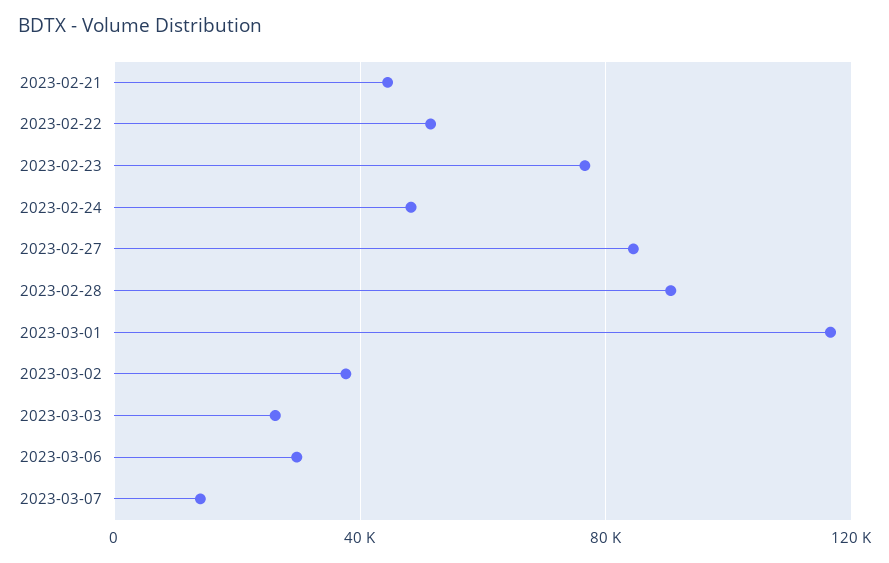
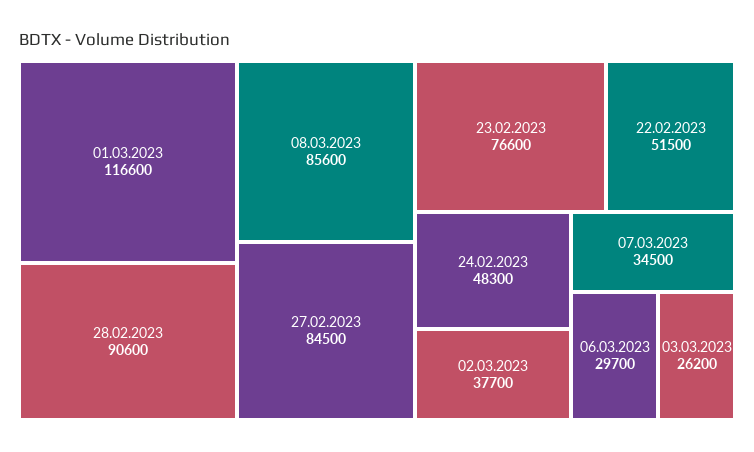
2023-02-21: 45000 -> none
2023-03-07: 15000 -> 34500
08.03.2023: none -> 85600

